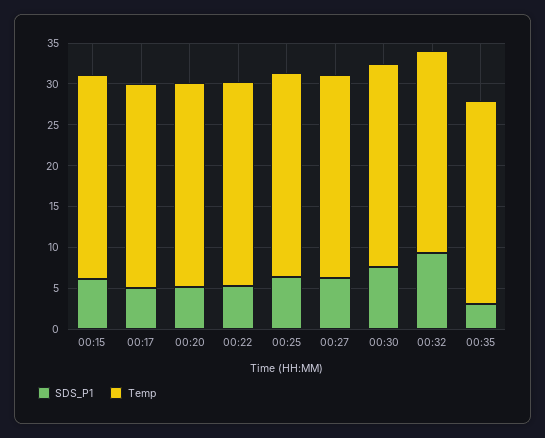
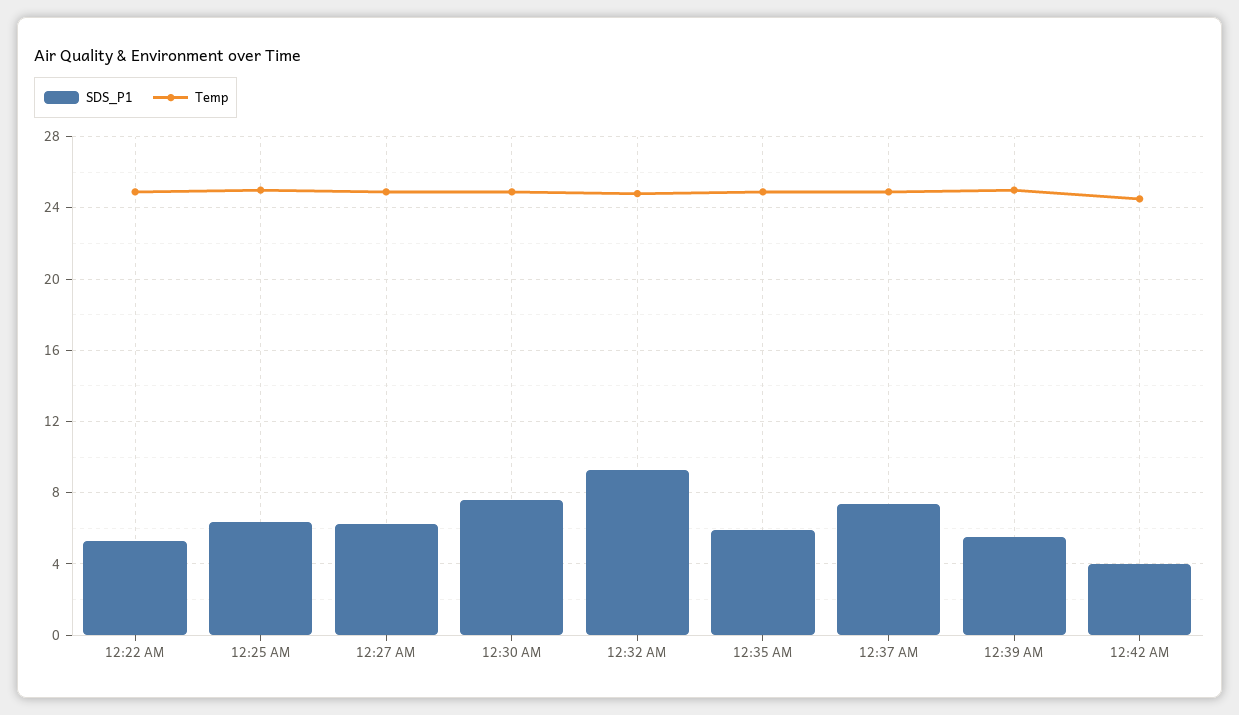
SDS_P1, 00:15: 6 -> none
Temp, 00:15: 25 -> none
SDS_P1, 00:17: 5 -> none
Temp, 00:17: 25 -> none
SDS_P1, 00:20: 5 -> none
Temp, 00:20: 25 -> none
SDS_P1, 00:35: 3 -> 6
SDS_P1, 12:37 AM: none -> 7.5
Temp, 12:37 AM: none -> 25
SDS_P1, 12:39 AM: none -> 5.5
Temp, 12:39 AM: none -> 25
SDS_P1, 12:42 AM: none -> 4
Temp, 12:42 AM: none -> 24.5

